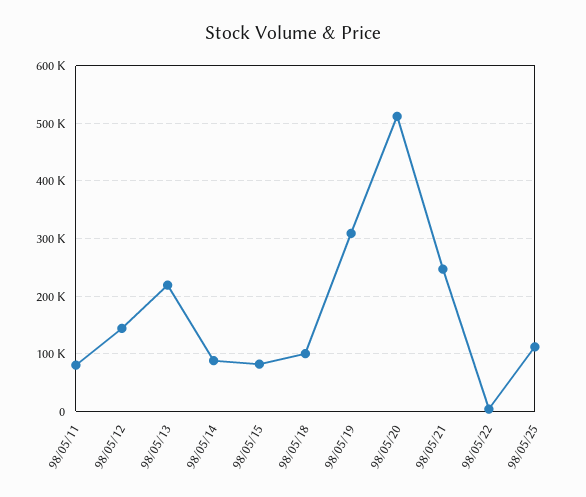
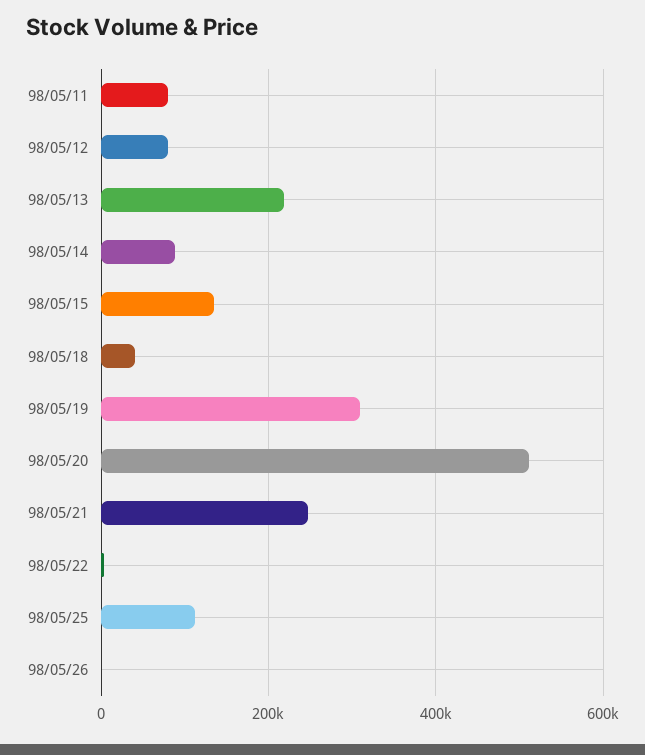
98/05/12: 140000 -> 80000
98/05/15: 80000 -> 140000
98/05/18: 100000 -> 40000
98/05/26: none -> 0

